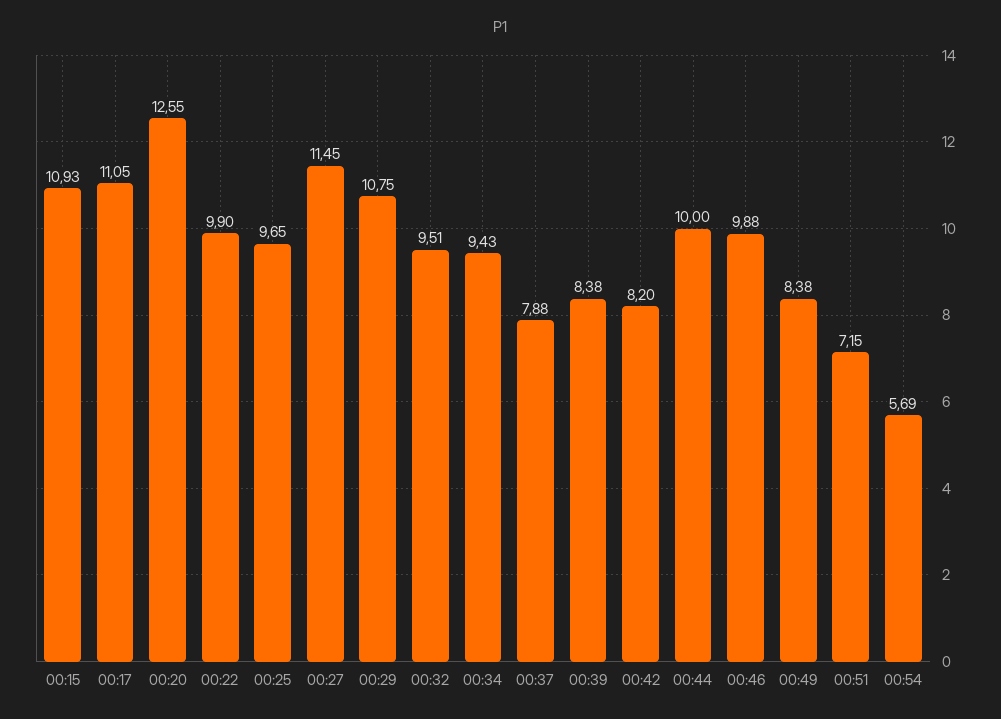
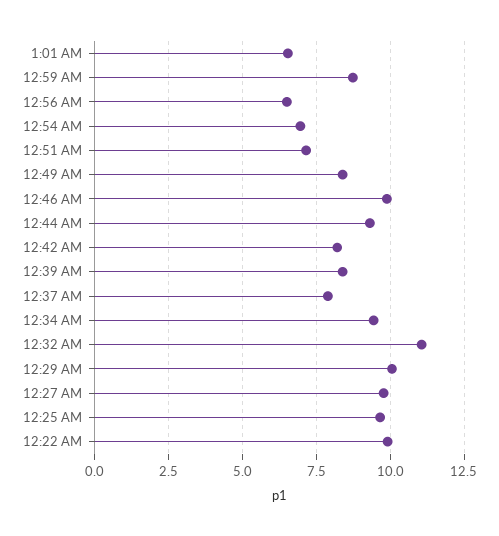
00:15: 10.93 -> none
00:17: 11.05 -> none
00:20: 12.55 -> none
00:27: 11.45 -> 9.75
00:29: 10.75 -> 10
00:32: 9.51 -> 11
00:44: 10 -> 9.25
00:54: 5.69 -> 7
1:01 AM: none -> 6.5
12:59 AM: none -> 8.75
12:56 AM: none -> 6.5

